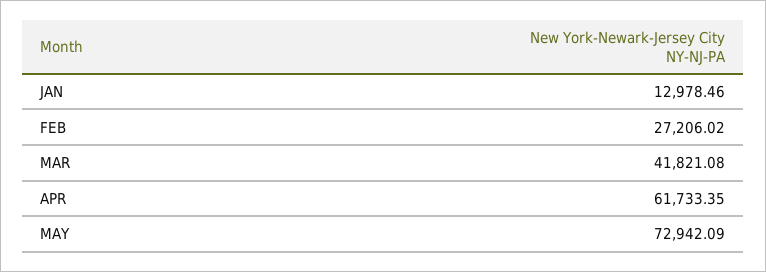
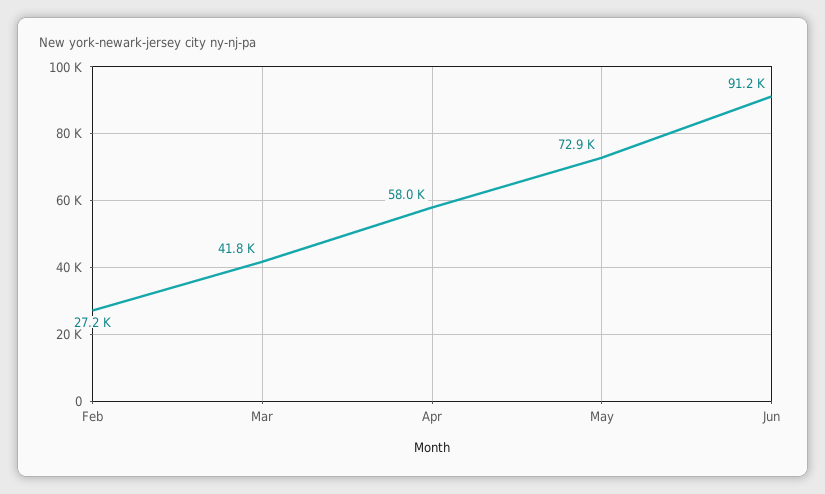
JAN: 12978.46 -> none
APR: 61733.35 -> 58000
Jun: none -> 91200

